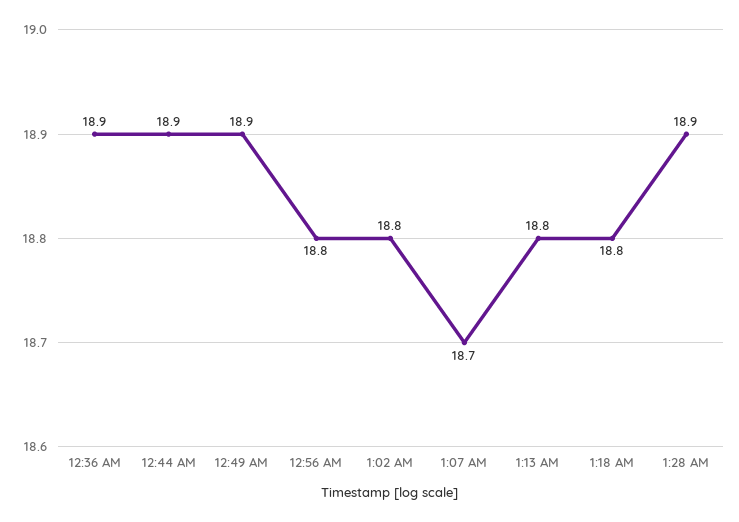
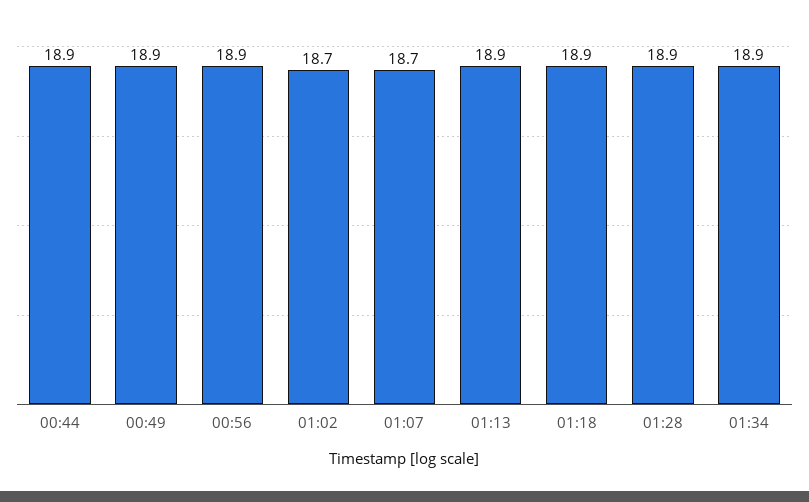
12:36 AM: 18.9 -> none
12:56 AM: 18.8 -> 18.9
1:02 AM: 18.8 -> 18.7
1:13 AM: 18.8 -> 18.9
1:18 AM: 18.8 -> 18.9
01:34: none -> 18.9

